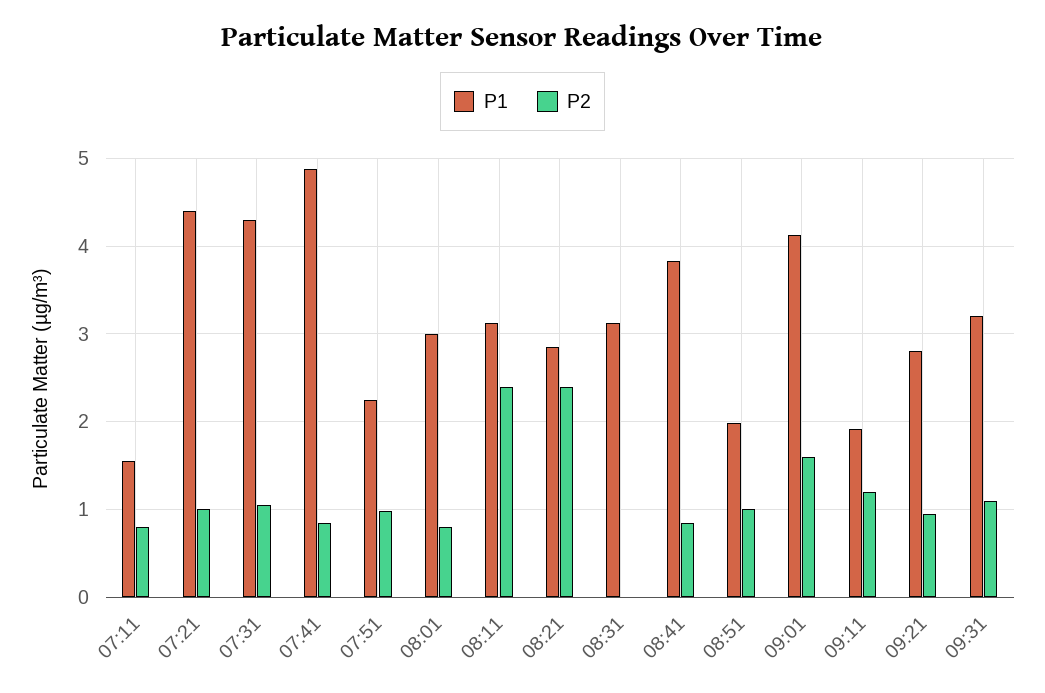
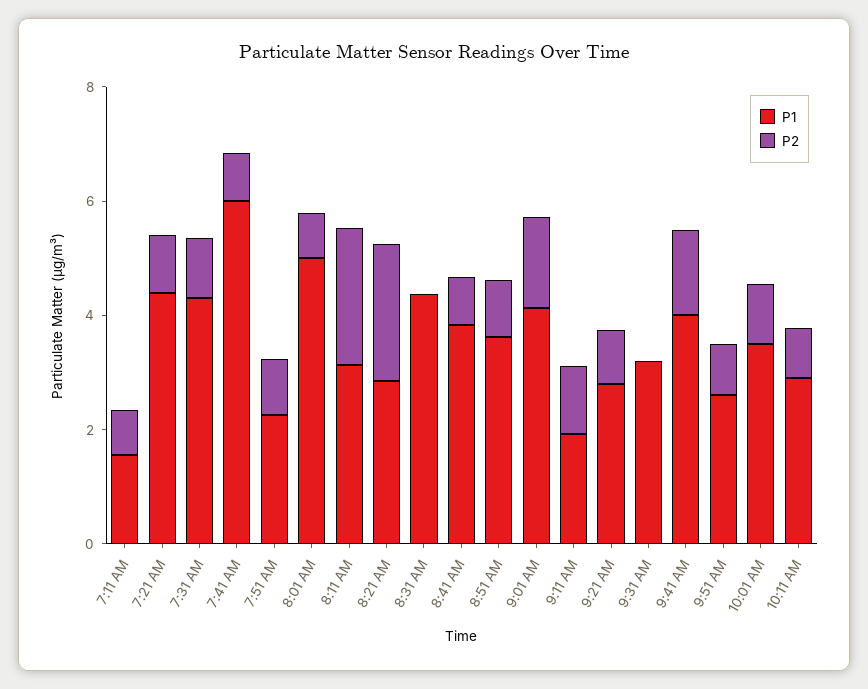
P1, 07:41: 4.9 -> 6
P1, 08:01: 3 -> 5
P1, 08:31: 3.1 -> 4.5
P1, 08:51: 2 -> 3.5
P2, 09:31: 1.1 -> 0
P1, 9:41 AM: none -> 4
P2, 9:41 AM: none -> 1.5
P1, 9:51 AM: none -> 2.5
P2, 9:51 AM: none -> 1
P1, 10:01 AM: none -> 3.5
P2, 10:01 AM: none -> 1
P1, 10:11 AM: none -> 3
P2, 10:11 AM: none -> 1

